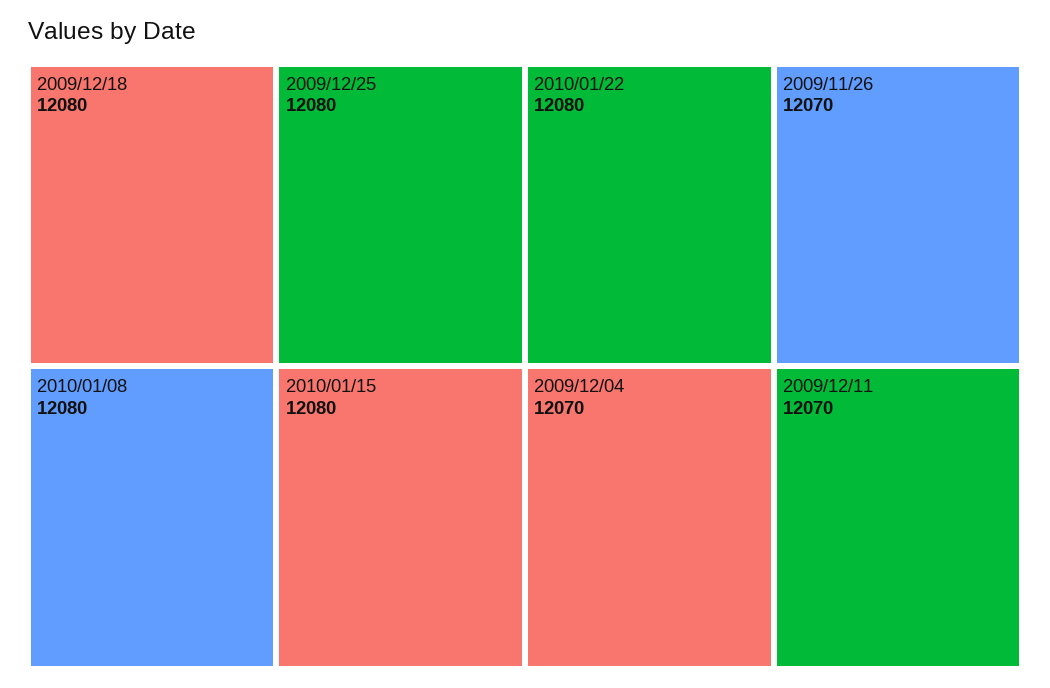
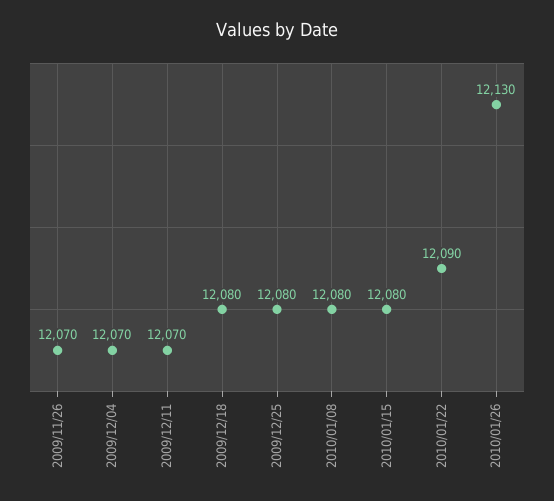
2010/01/22: 12080 -> 12090
2010/01/26: none -> 12130

